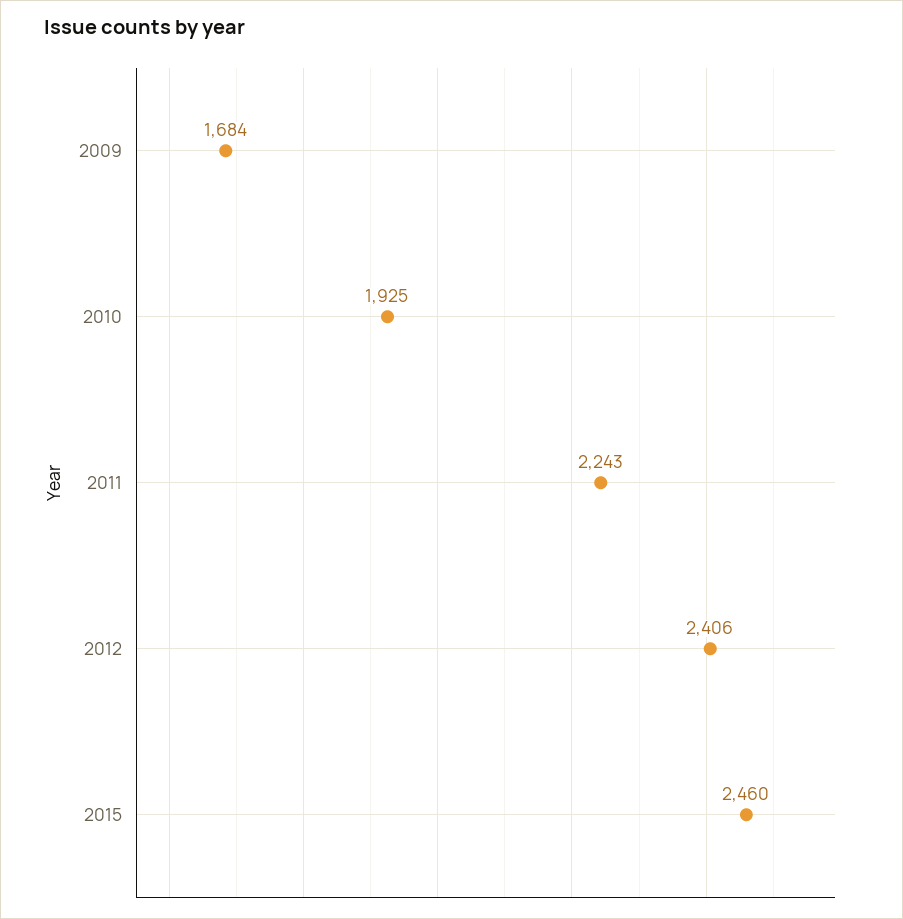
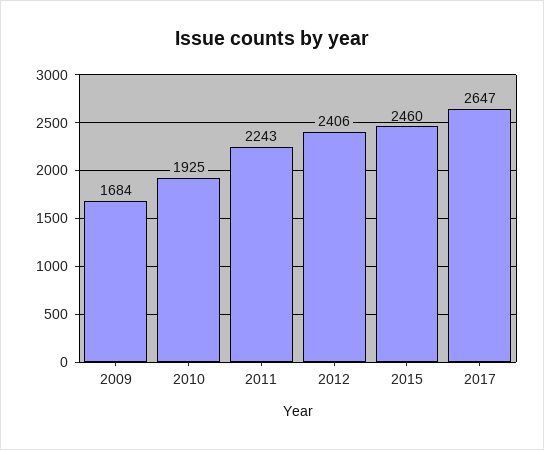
2017: none -> 2647

